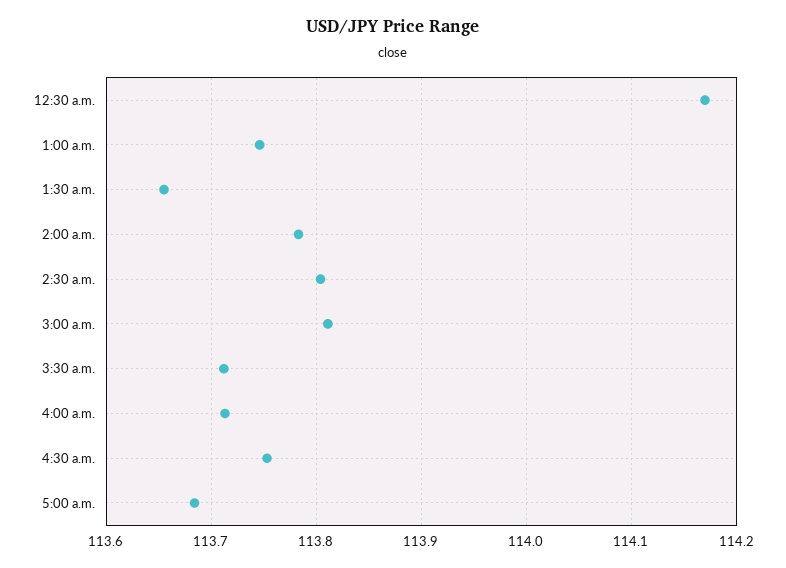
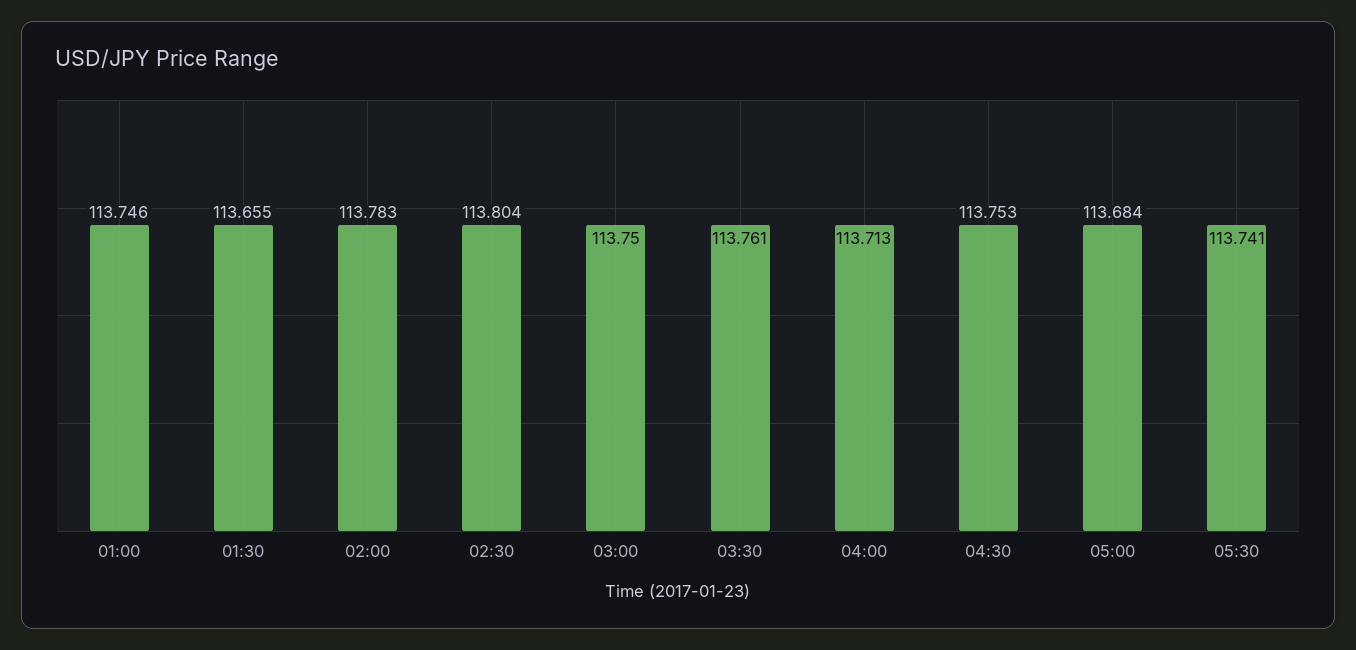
12:30 a.m.: 114.17 -> none
3:00 a.m.: 113.81 -> 113.75
3:30 a.m.: 113.71 -> 113.761
05:30: none -> 113.741

